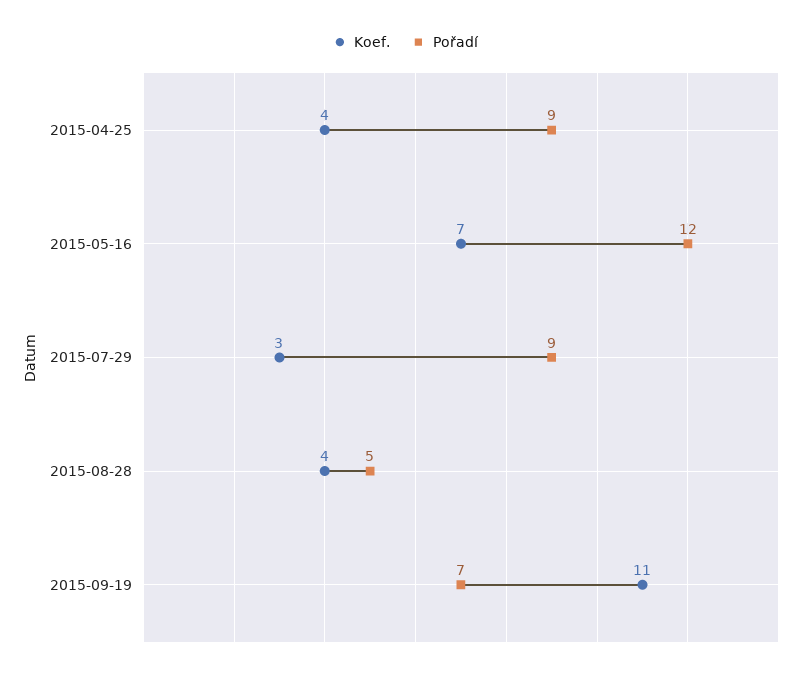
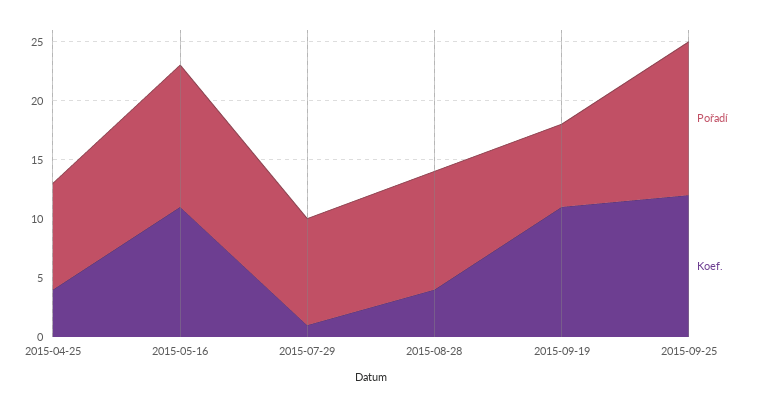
Koef., 2015-05-16: 7 -> 11
Koef., 2015-07-29: 3 -> 1
Pořadí, 2015-08-28: 5 -> 10
Pořadí, 2015-09-25: none -> 13
Koef., 2015-09-25: none -> 12

